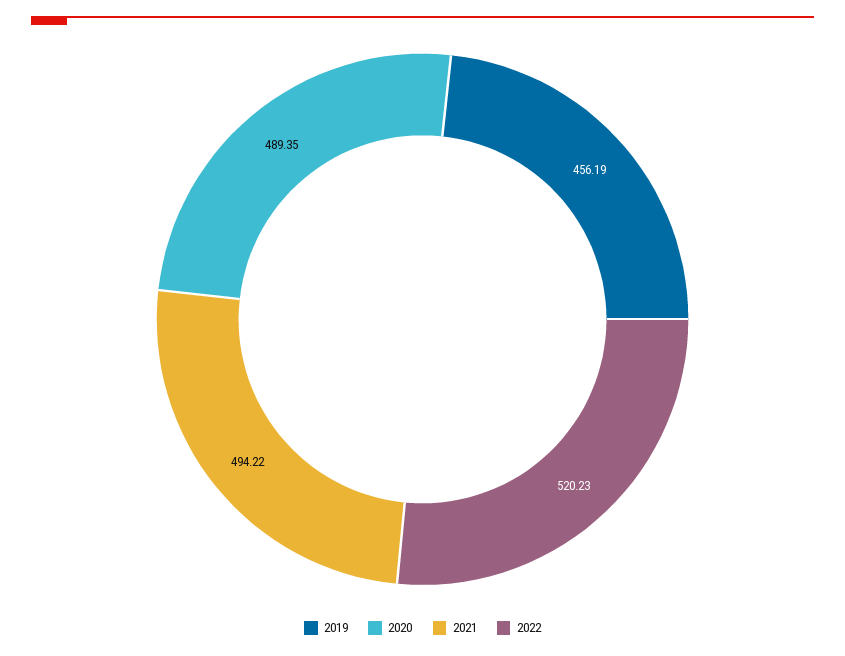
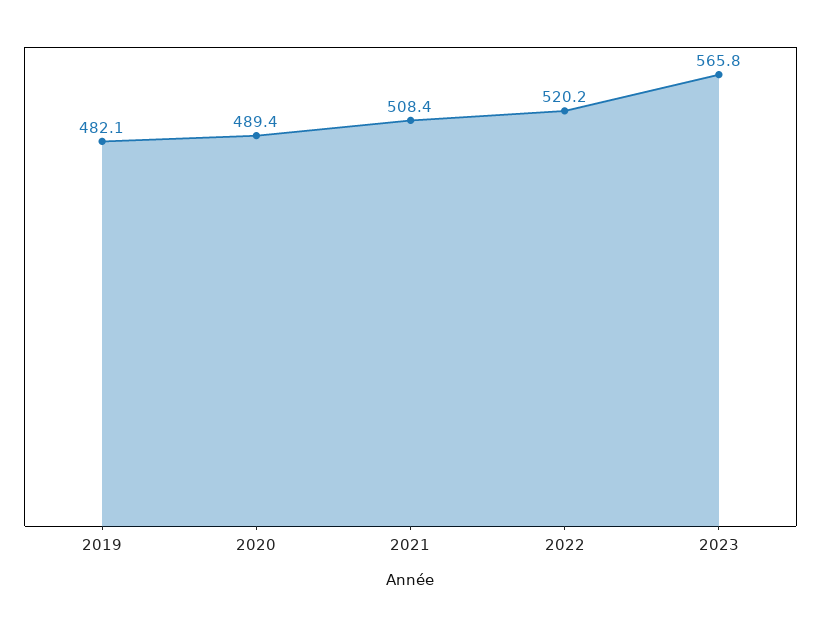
2019: 456.19 -> 482.1
2021: 494.22 -> 508.4
2023: none -> 565.8

